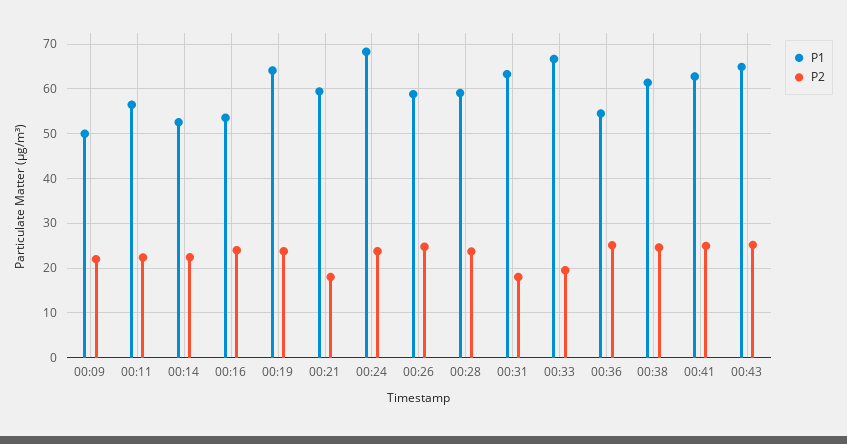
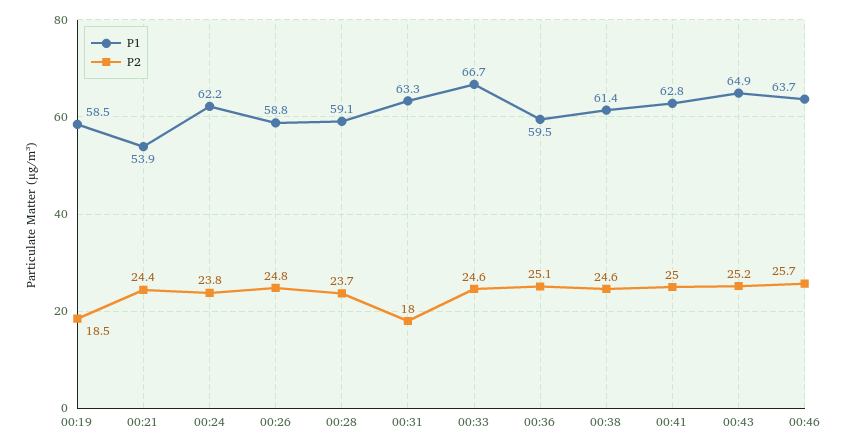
P1, 00:09: 50 -> none
P2, 00:09: 22 -> none
P1, 00:11: 56 -> none
P2, 00:11: 22 -> none
P1, 00:14: 52 -> none
P2, 00:14: 22 -> none
P1, 00:16: 54 -> none
P2, 00:16: 24 -> none
P1, 00:19: 64 -> 58.5
P2, 00:19: 24 -> 18.5
P1, 00:21: 60 -> 53.9
P2, 00:21: 18 -> 24.4
P1, 00:24: 68 -> 62.2
P2, 00:33: 20 -> 24.6
P1, 00:36: 54 -> 59.5
P1, 00:46: none -> 63.7
P2, 00:46: none -> 25.7

